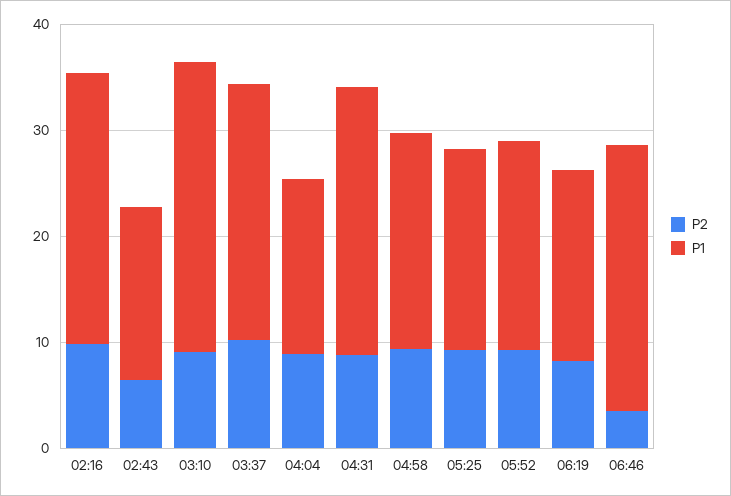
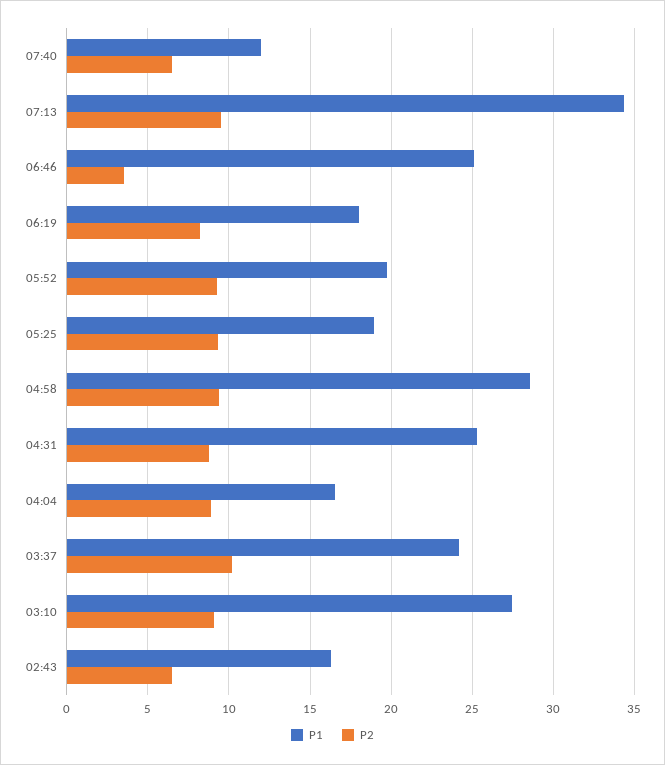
P2, 02:16: 10 -> none
P1, 02:16: 26 -> none
P1, 04:58: 20 -> 28.5
P1, 07:40: none -> 12
P2, 07:40: none -> 6.5
P1, 07:13: none -> 34.5
P2, 07:13: none -> 9.5

